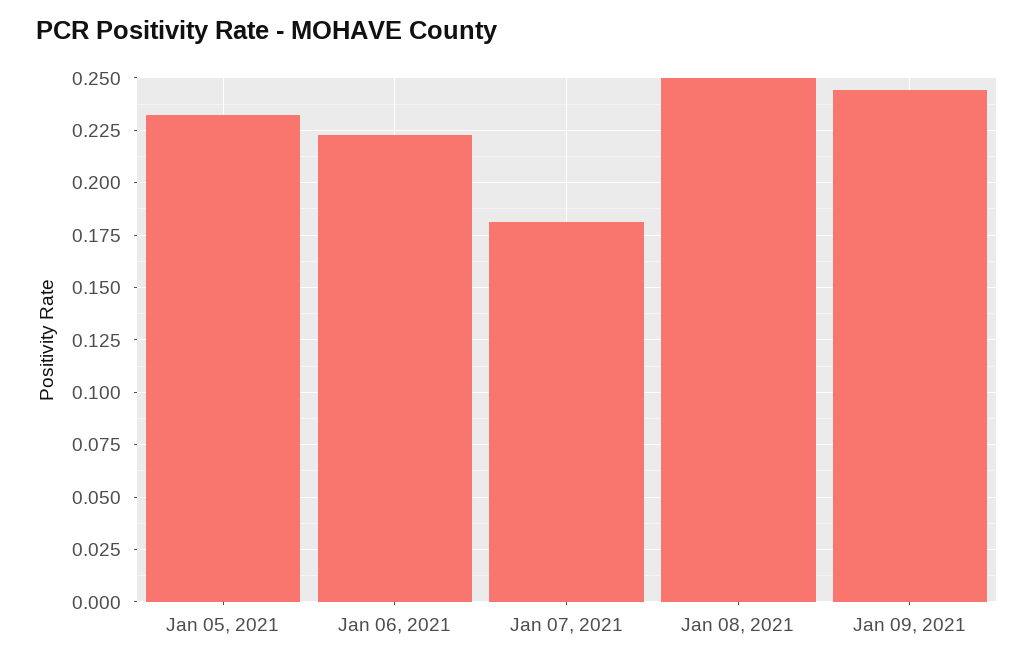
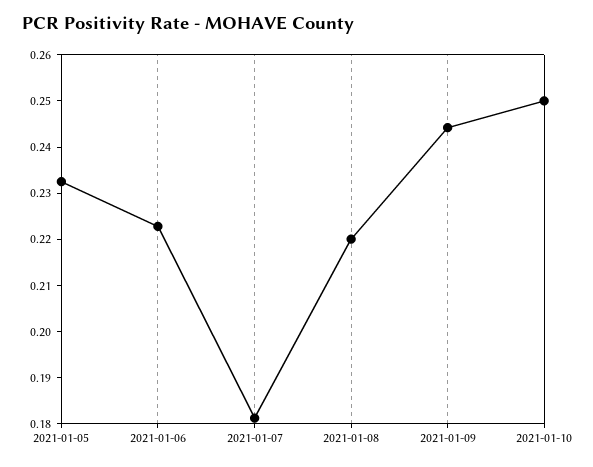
Jan 08, 2021: 0.25 -> 0.22
2021-01-10: none -> 0.25

